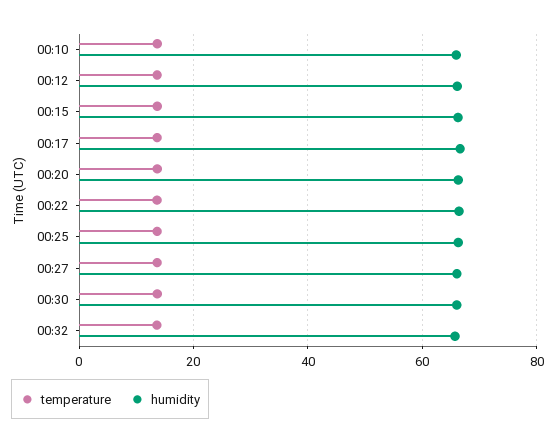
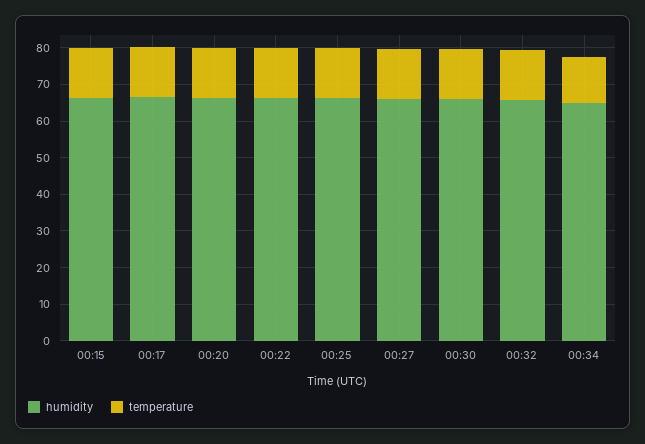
temperature, 00:10: 14 -> none
humidity, 00:10: 66 -> none
temperature, 00:12: 14 -> none
humidity, 00:12: 66 -> none
humidity, 00:34: none -> 65
temperature, 00:34: none -> 12.5

